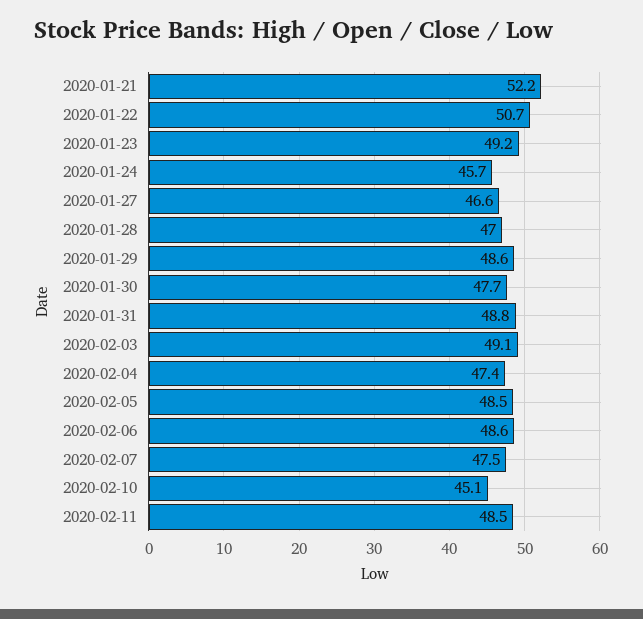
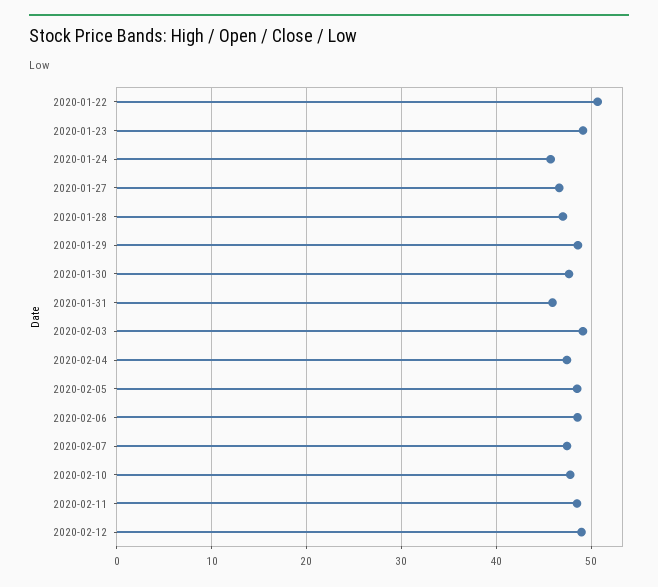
2020-01-21: 52.2 -> none
2020-01-31: 48.8 -> 46
2020-02-10: 45.1 -> 48
2020-02-12: none -> 49

